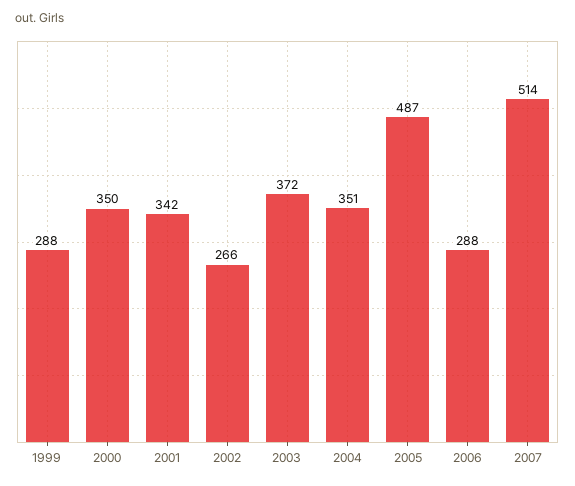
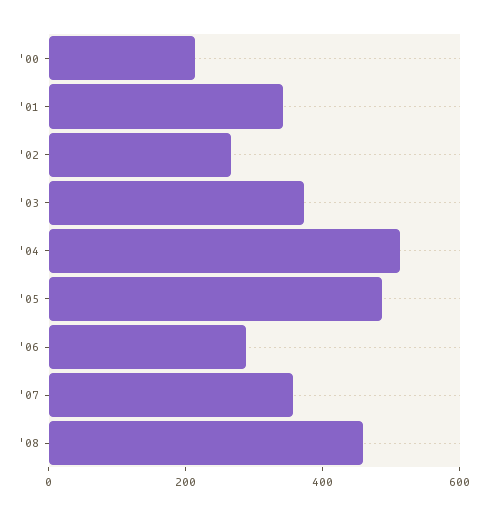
1999: 288 -> none
2000: 350 -> 200
2004: 351 -> 500
2007: 514 -> 350
'08: none -> 450

